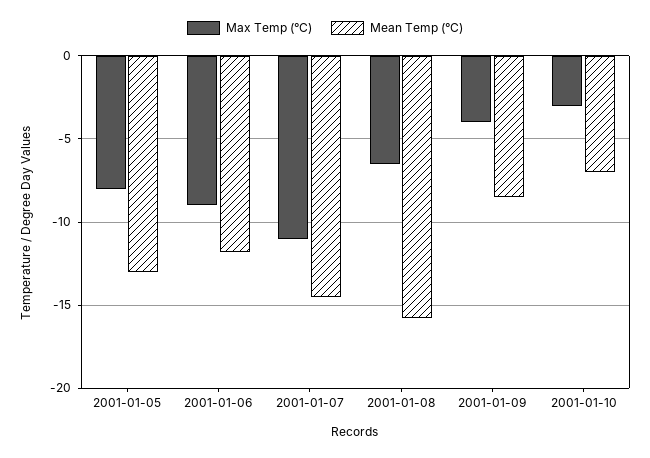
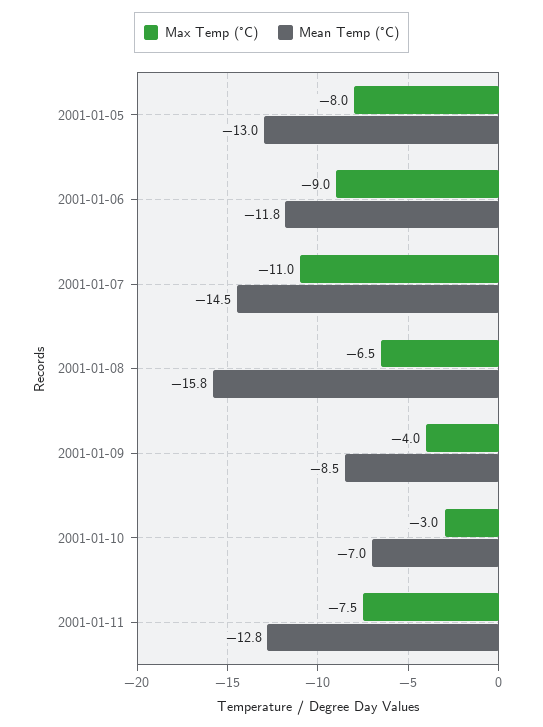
Max Temp (°C), 2001-01-11: none -> -7.5
Mean Temp (°C), 2001-01-11: none -> -12.8

